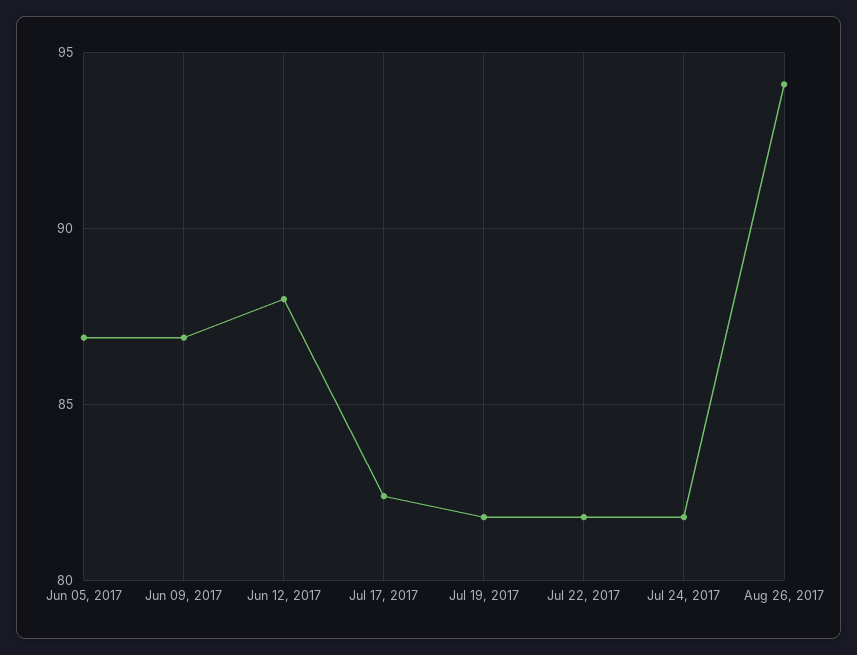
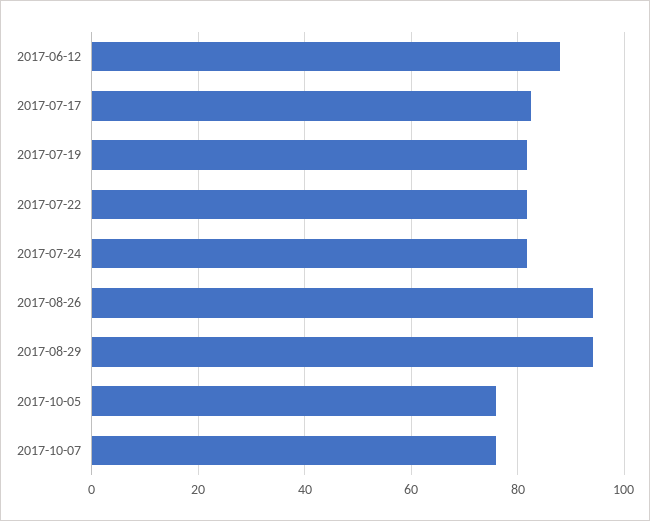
Jun 05, 2017: 87 -> none
Jun 09, 2017: 87 -> none
2017-08-29: none -> 94
2017-10-05: none -> 76
2017-10-07: none -> 76

